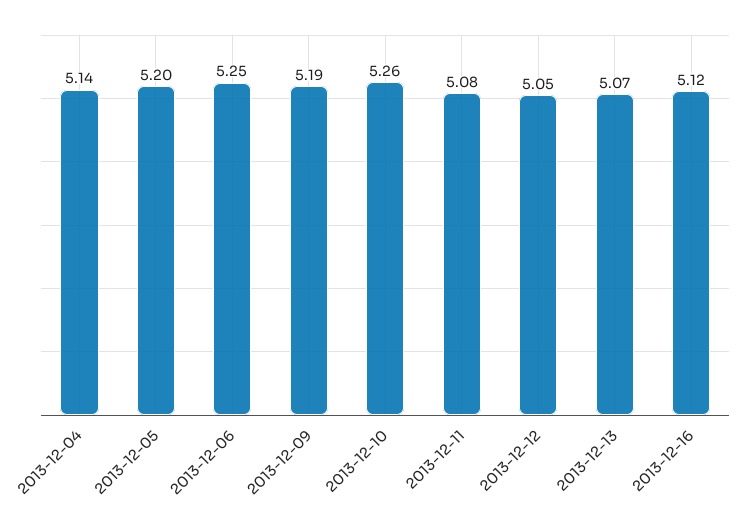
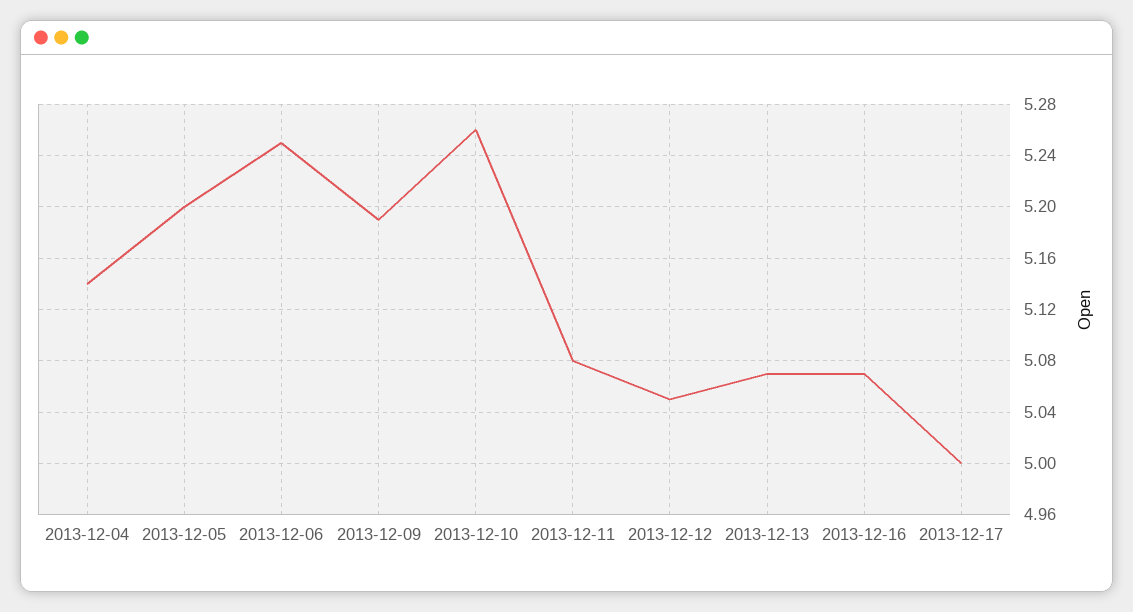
2013-12-16: 5.12 -> 5.07
2013-12-17: none -> 5

